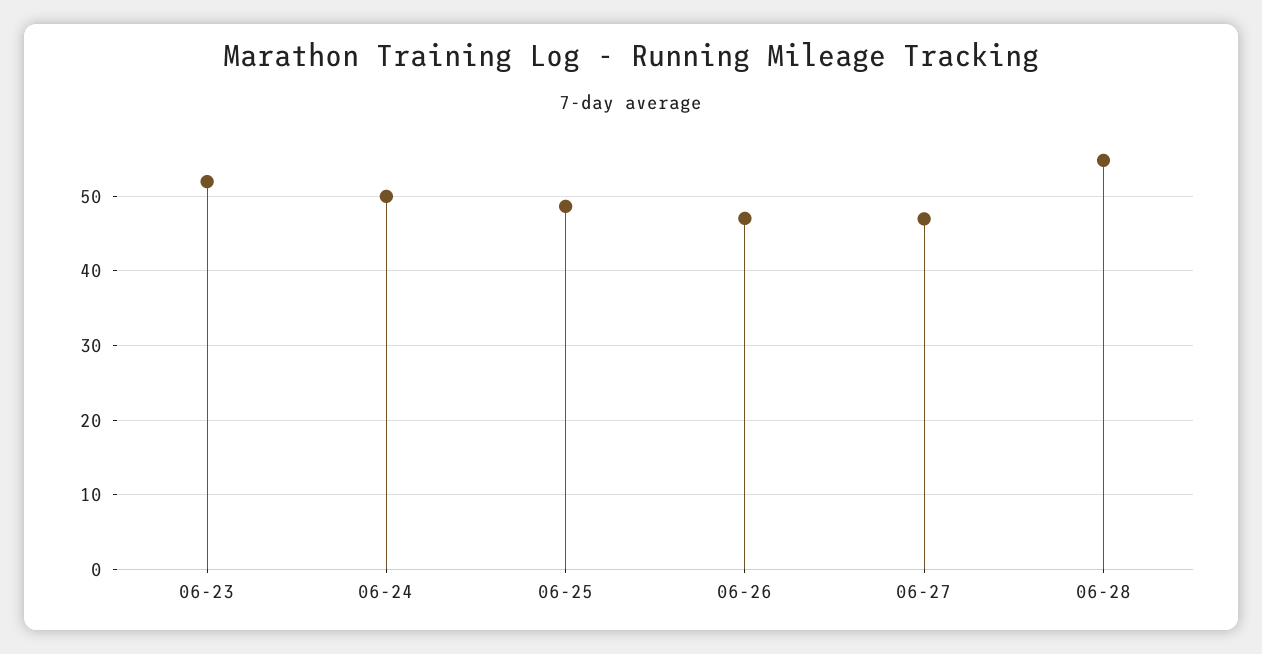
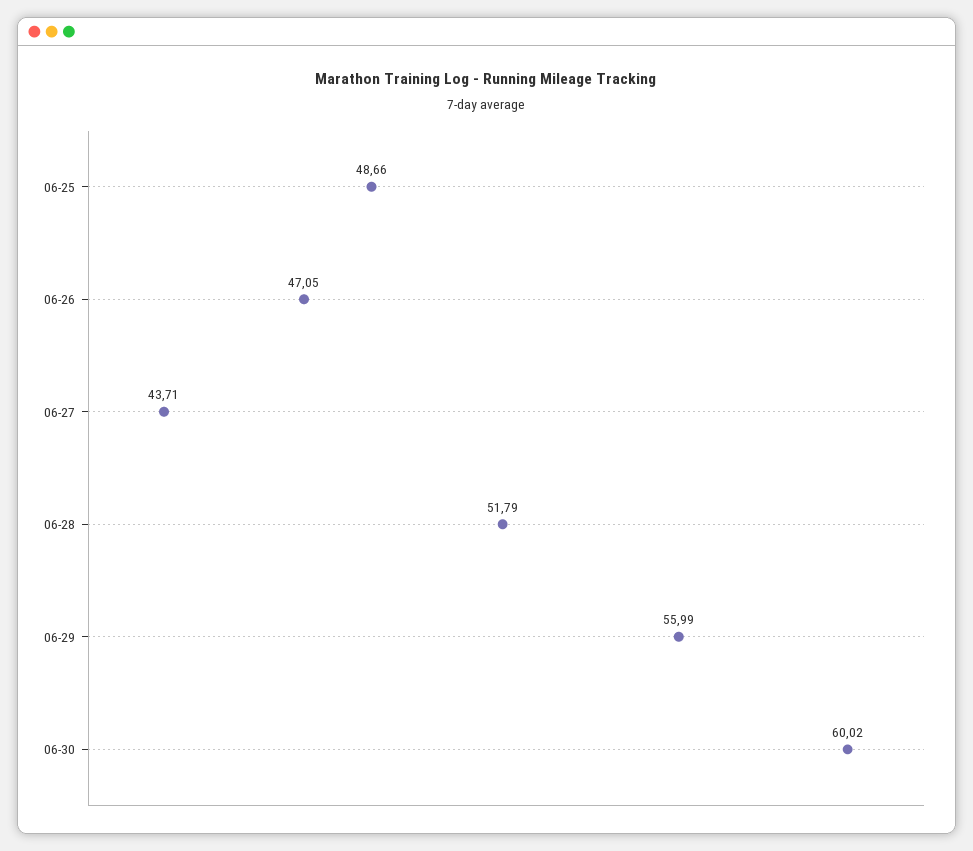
06-23: 52 -> none
06-24: 50 -> none
06-27: 47 -> 43.71
06-28: 55 -> 51.79
06-29: none -> 55.99
06-30: none -> 60.02

